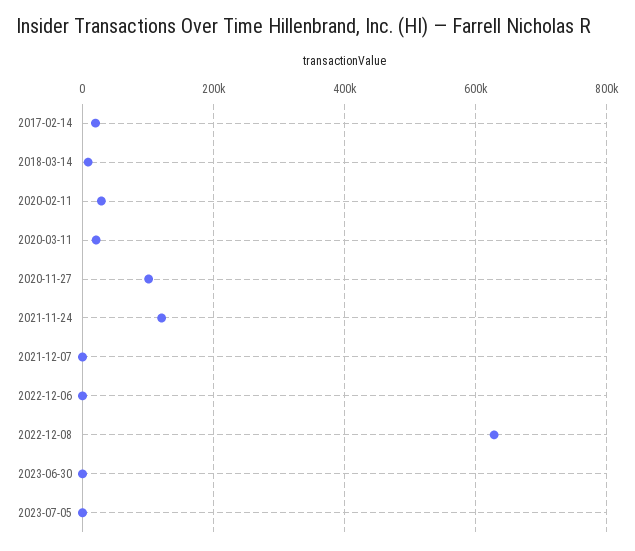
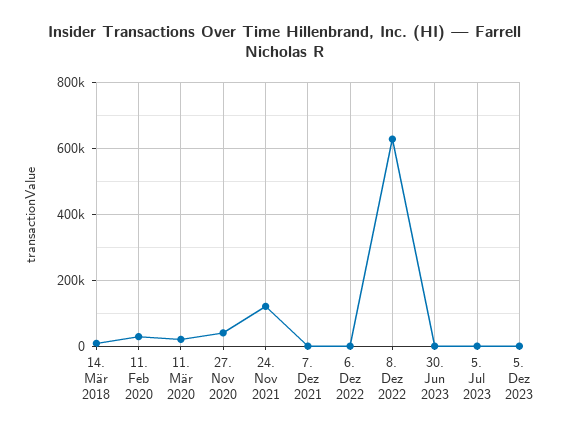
2017-02-14: 20000 -> none
2020-11-27: 100000 -> 40000
5. Dez 2023: none -> 0

